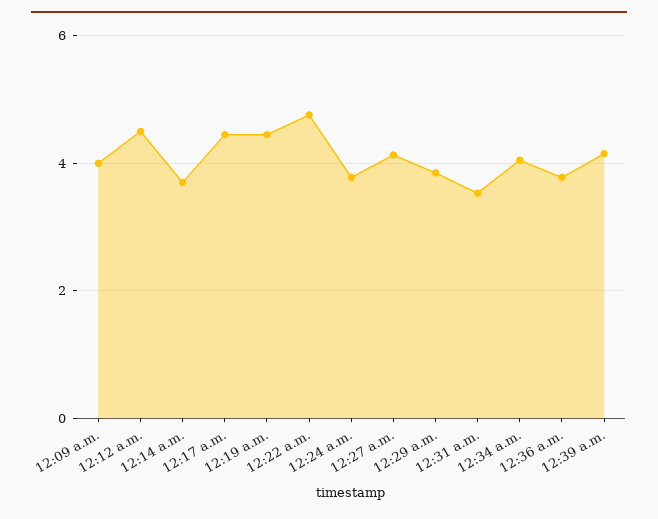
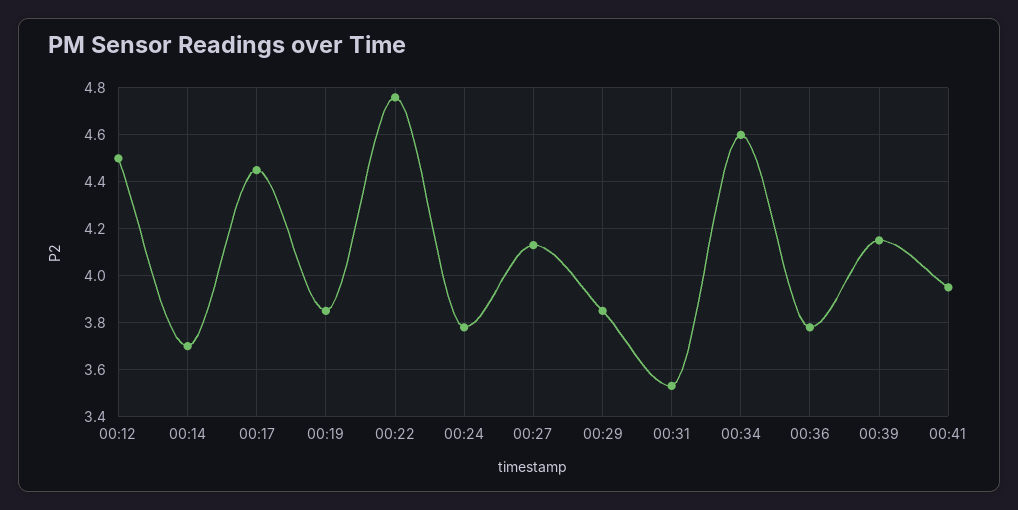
12:09 a.m.: 4 -> none
12:19 a.m.: 4.4 -> 3.85
12:34 a.m.: 4 -> 4.6
00:41: none -> 3.95

